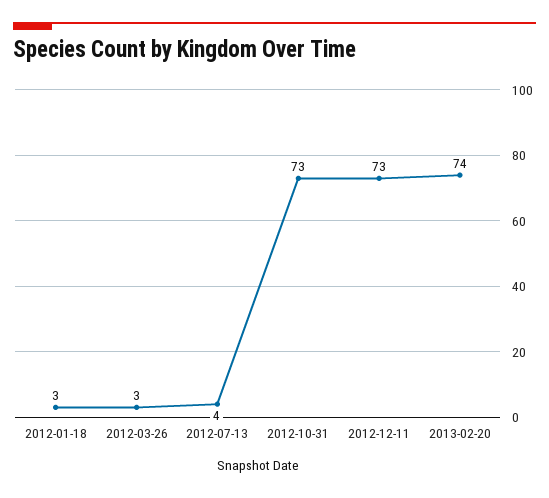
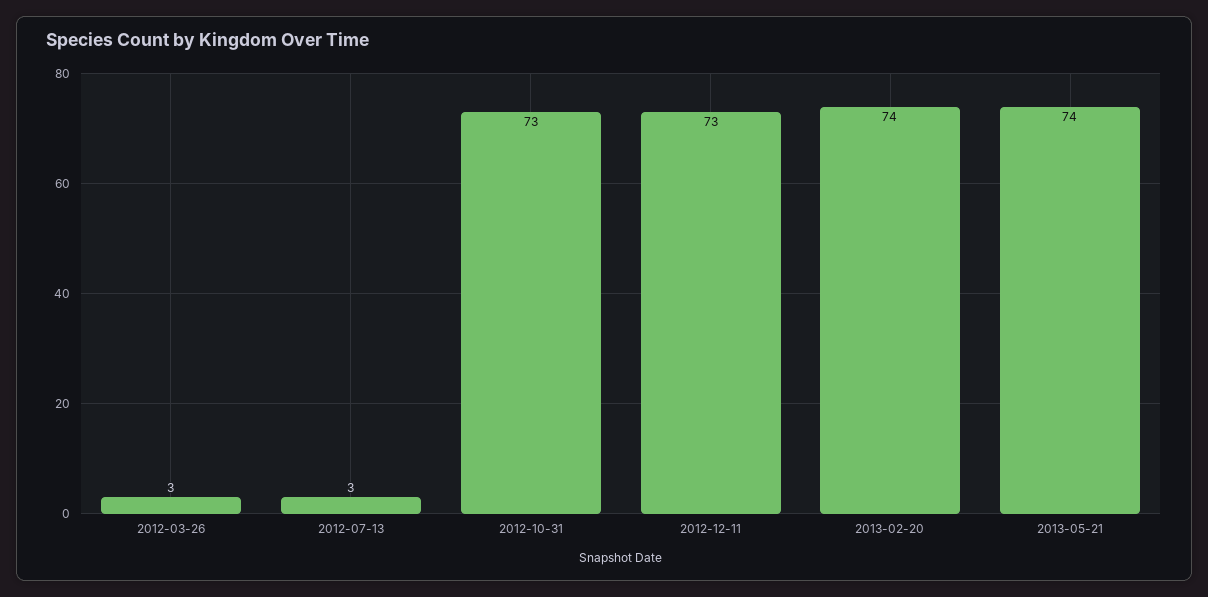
2012-01-18: 3 -> none
2012-07-13: 4 -> 3
2013-05-21: none -> 74

